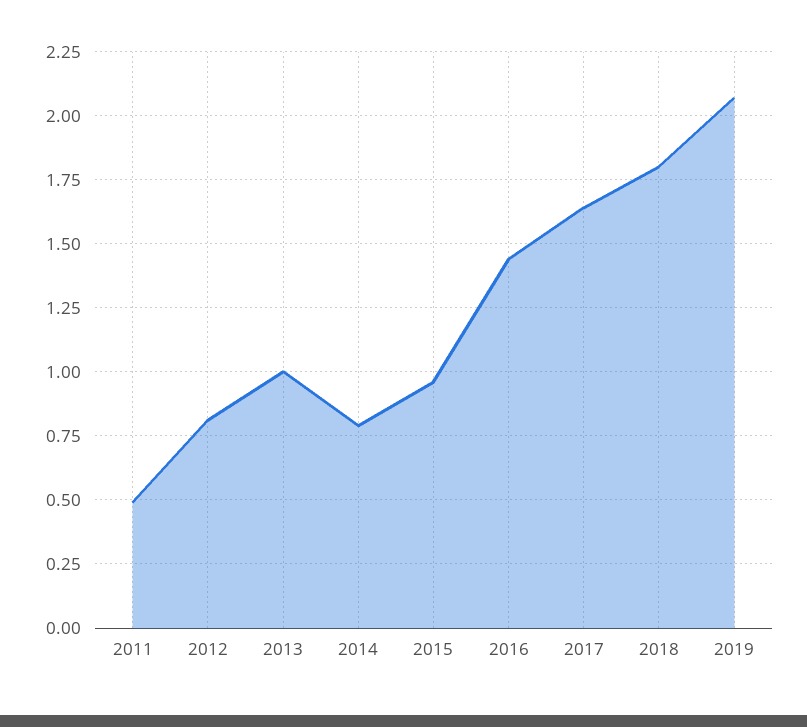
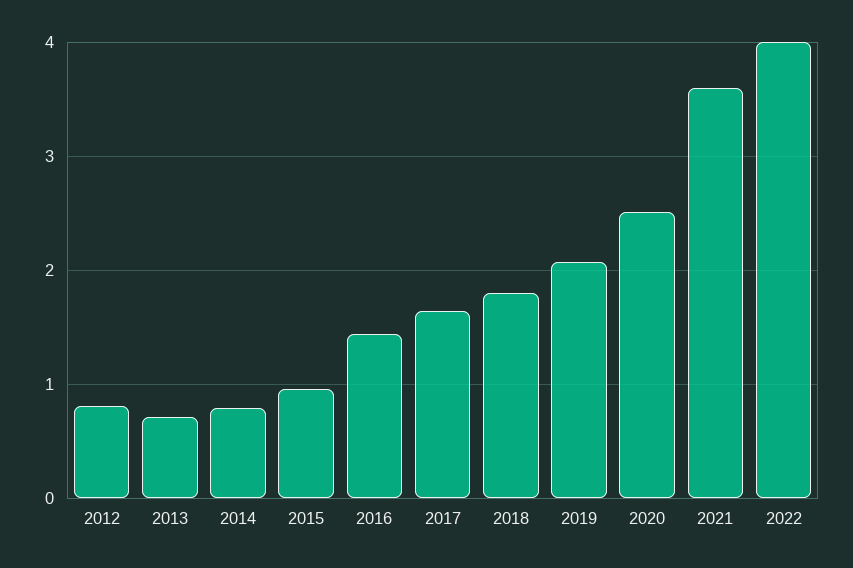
2011: 0.5 -> none
2013: 1 -> 0.7
2020: none -> 2.5
2021: none -> 3.6
2022: none -> 4

